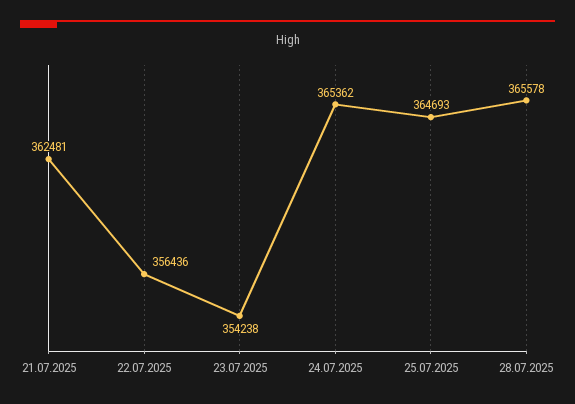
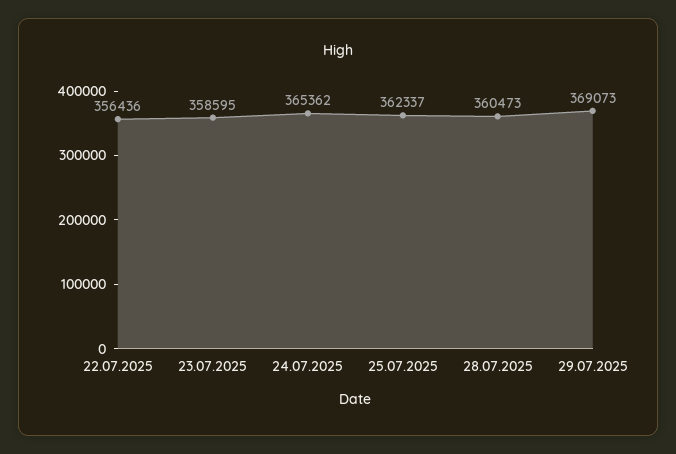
21.07.2025: 362481 -> none
23.07.2025: 354238 -> 358595
25.07.2025: 364693 -> 362337
28.07.2025: 365578 -> 360473
29.07.2025: none -> 369073

